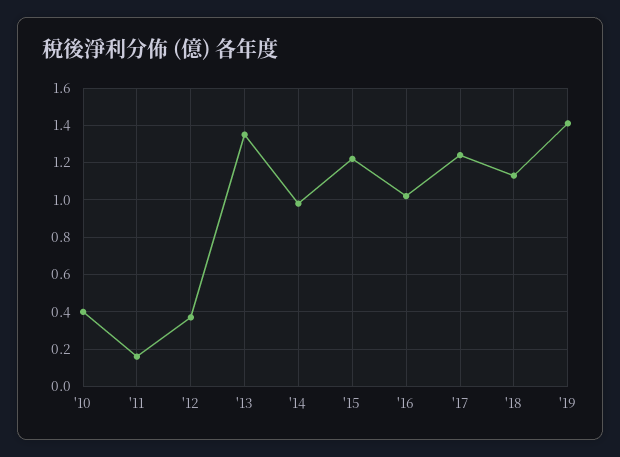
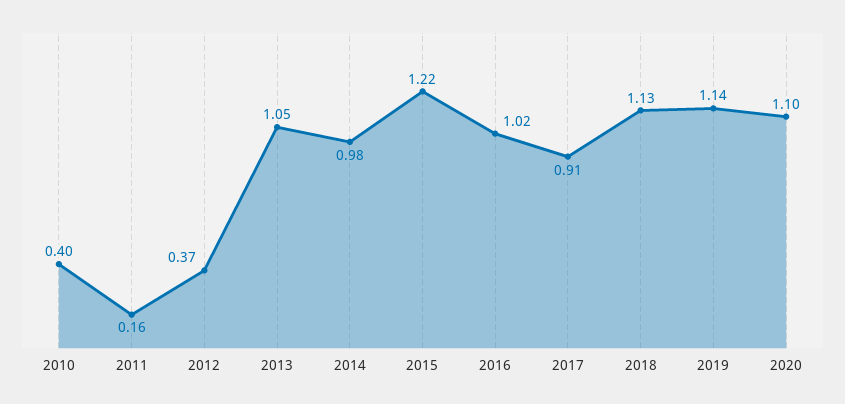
'13: 1.35 -> 1.05
'17: 1.25 -> 0.91
'19: 1.4 -> 1.14
2020: none -> 1.1

